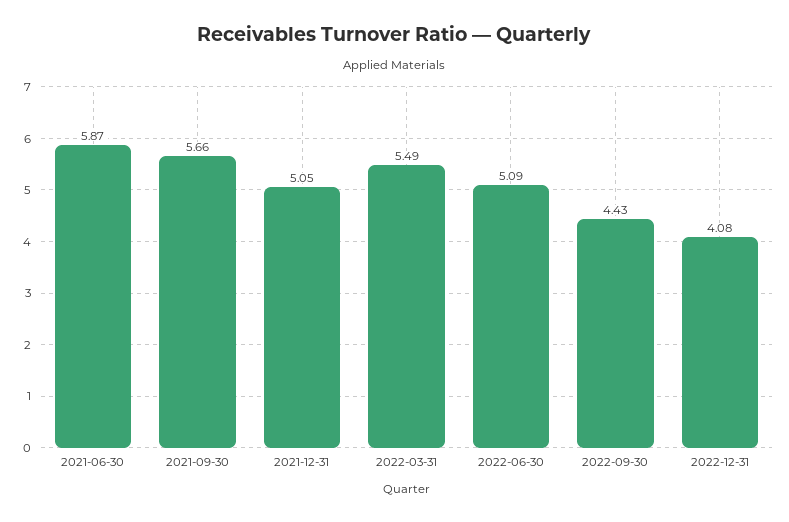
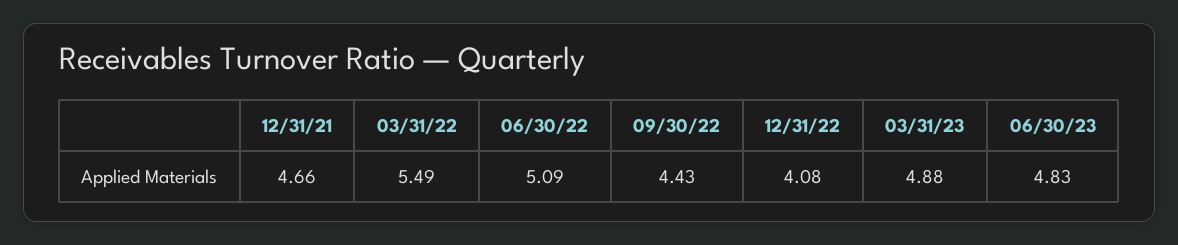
2021-06-30: 5.87 -> none
2021-09-30: 5.66 -> none
2021-12-31: 5.05 -> 4.66
03/31/23: none -> 4.88
06/30/23: none -> 4.83

